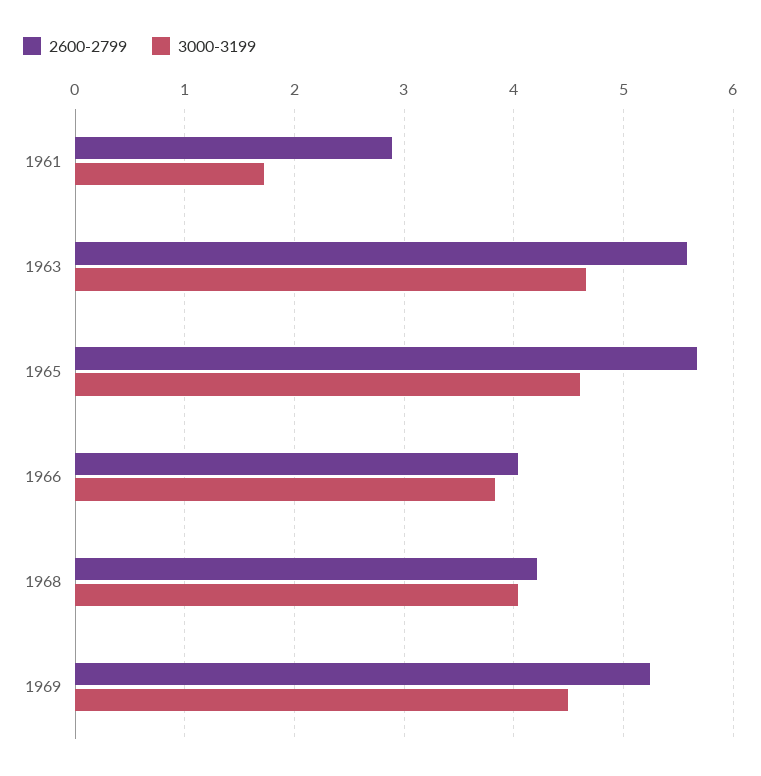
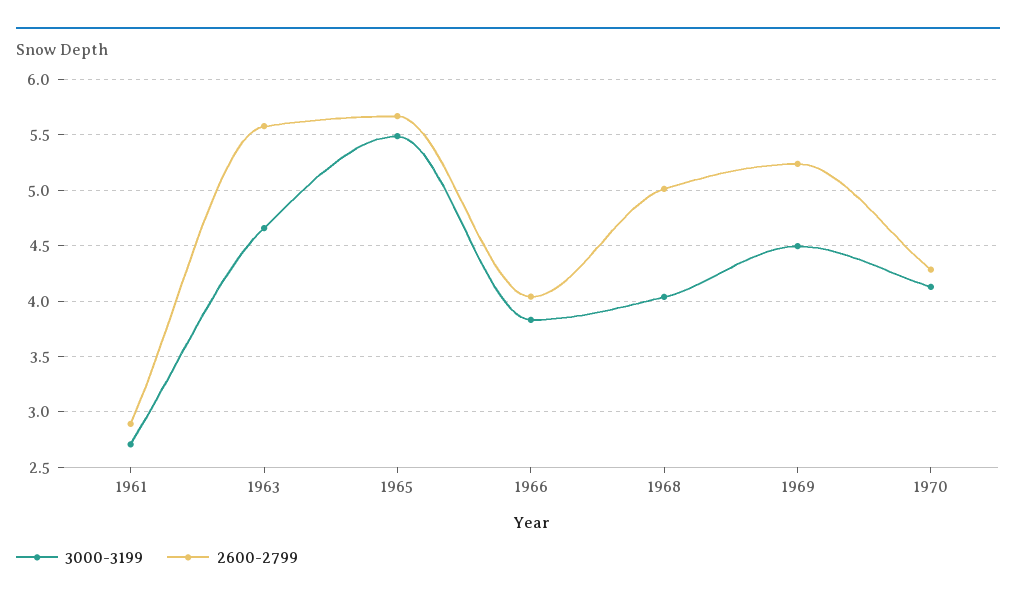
3000-3199, 1961: 1.7 -> 2.7
3000-3199, 1965: 4.6 -> 5.5
2600-2799, 1968: 4.2 -> 5
3000-3199, 1970: none -> 4.1
2600-2799, 1970: none -> 4.3

